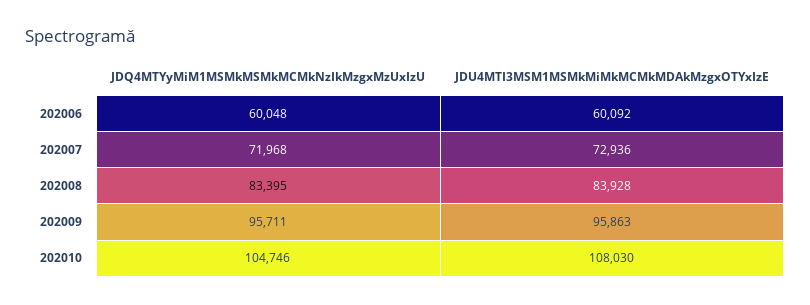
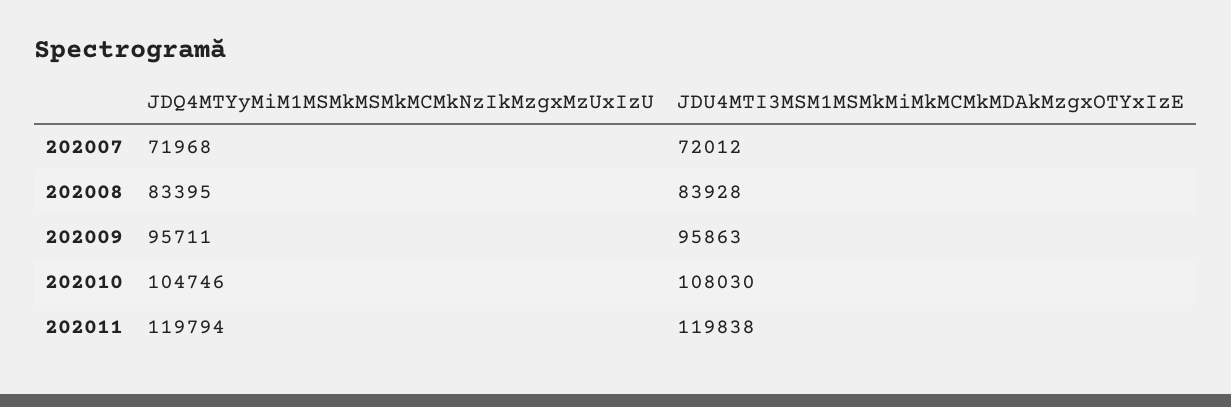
JDQ4MTYyMiM1MSMkMSMkMCMkNzIkMzgxMzUxIzU, 202006: 60048 -> none
JDU4MTI3MSM1MSMkMiMkMCMkMDAkMzgxOTYxIzE, 202006: 60092 -> none
JDU4MTI3MSM1MSMkMiMkMCMkMDAkMzgxOTYxIzE, 202007: 72936 -> 72012
JDQ4MTYyMiM1MSMkMSMkMCMkNzIkMzgxMzUxIzU, 202011: none -> 119794
JDU4MTI3MSM1MSMkMiMkMCMkMDAkMzgxOTYxIzE, 202011: none -> 119838

